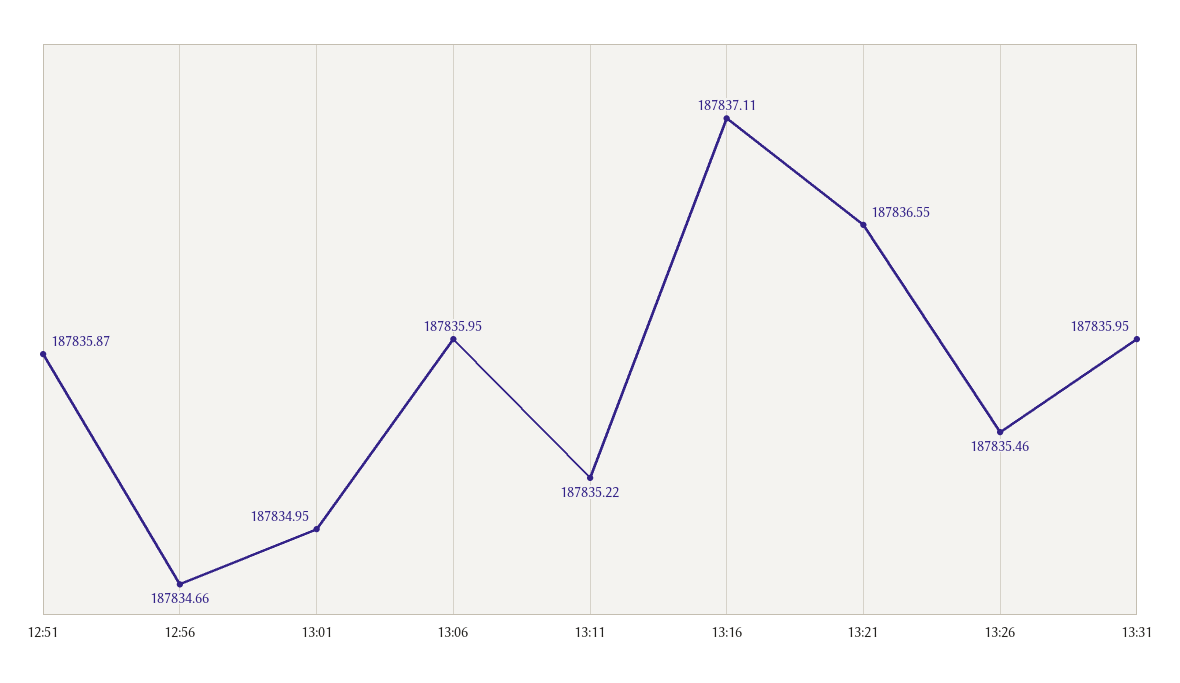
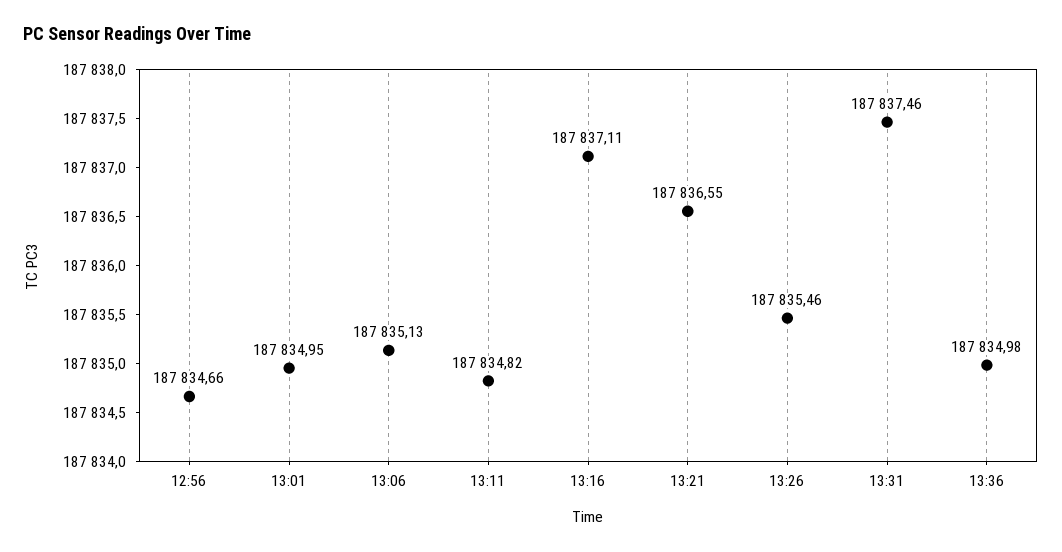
12:51: 187835.87 -> none
13:06: 187835.95 -> 187835.13
13:11: 187835.22 -> 187834.82
13:31: 187835.95 -> 187837.46
13:36: none -> 187834.98

